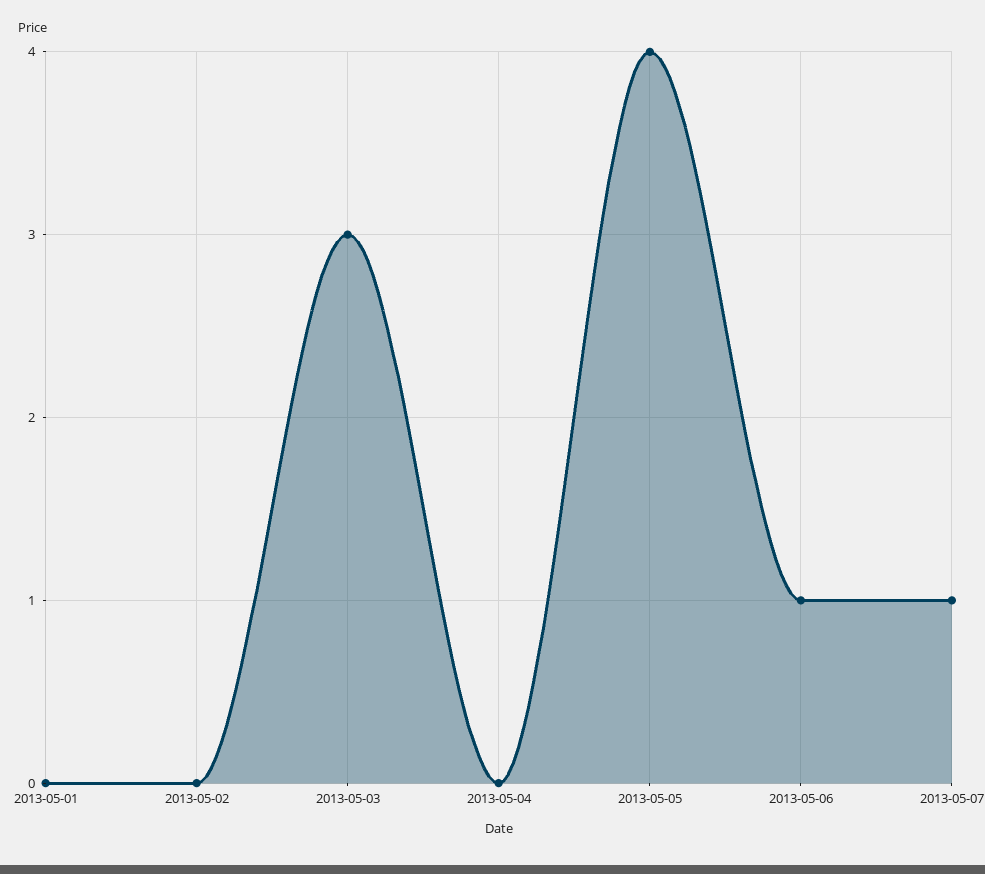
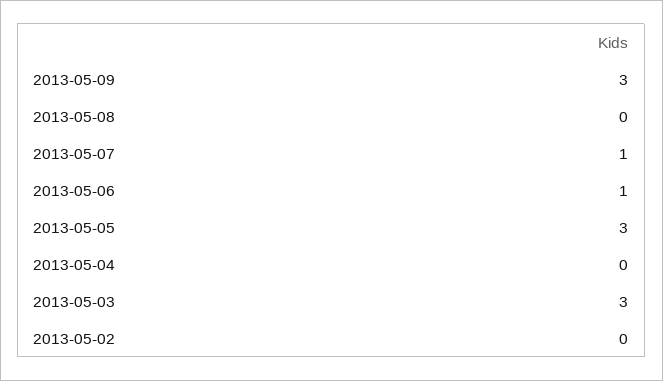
2013-05-01: 0 -> none
2013-05-05: 4 -> 3
2013-05-09: none -> 3
2013-05-08: none -> 0

